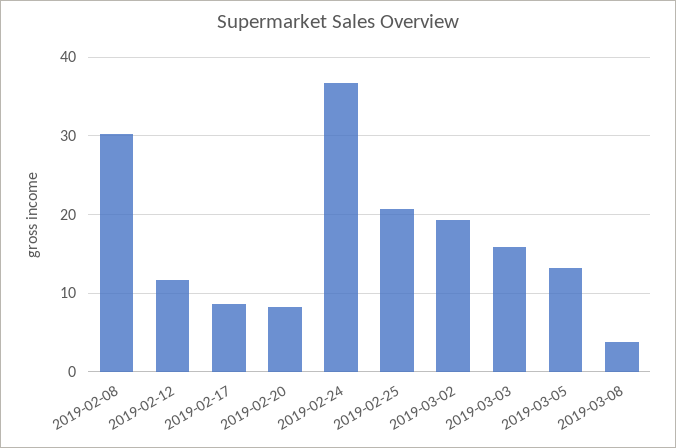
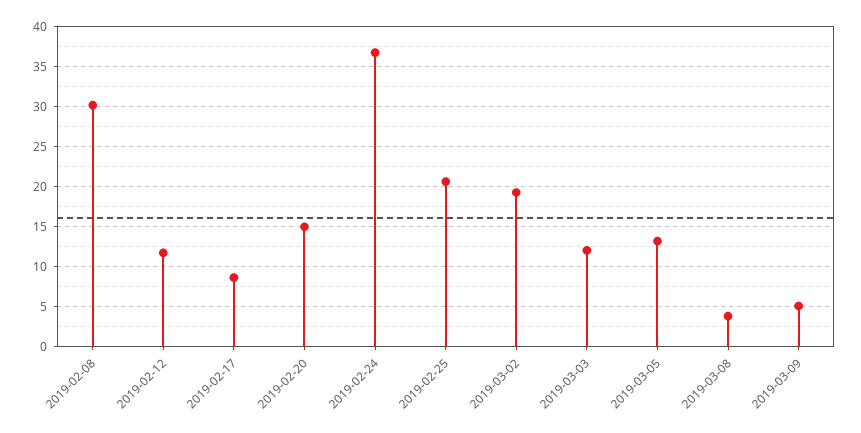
2019-02-20: 8 -> 15
2019-03-03: 16 -> 12
2019-03-09: none -> 5

